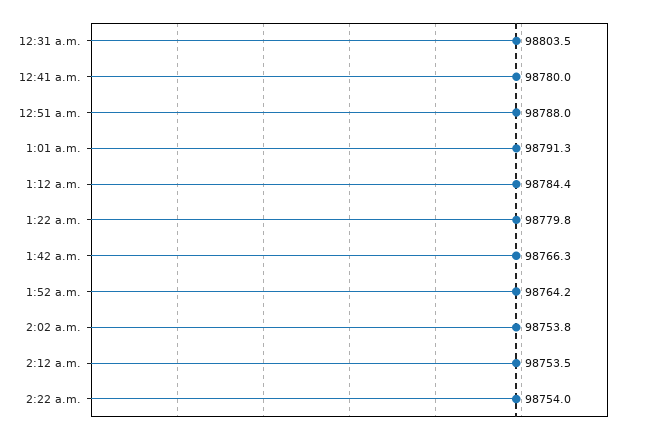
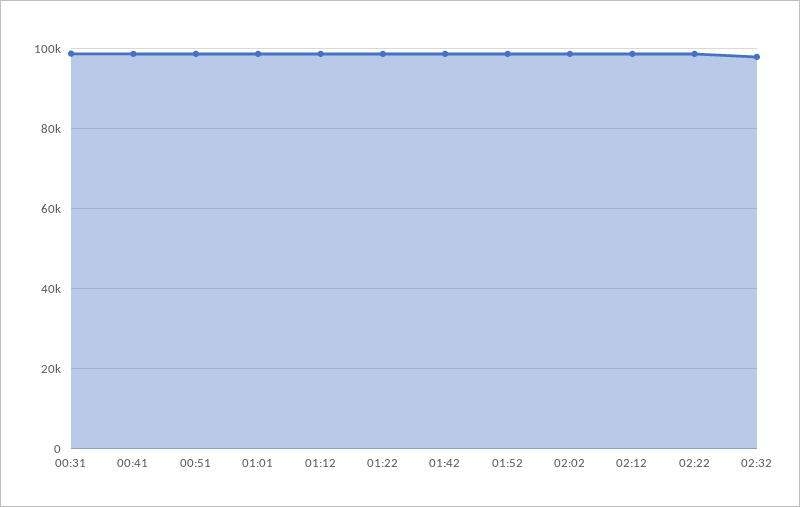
02:32: none -> 98000

